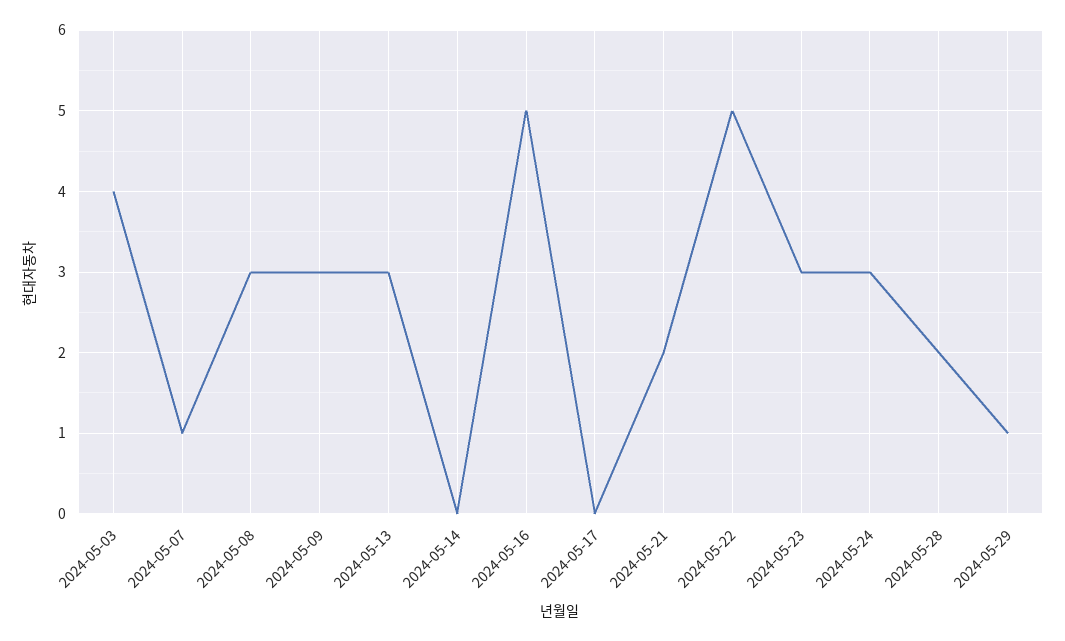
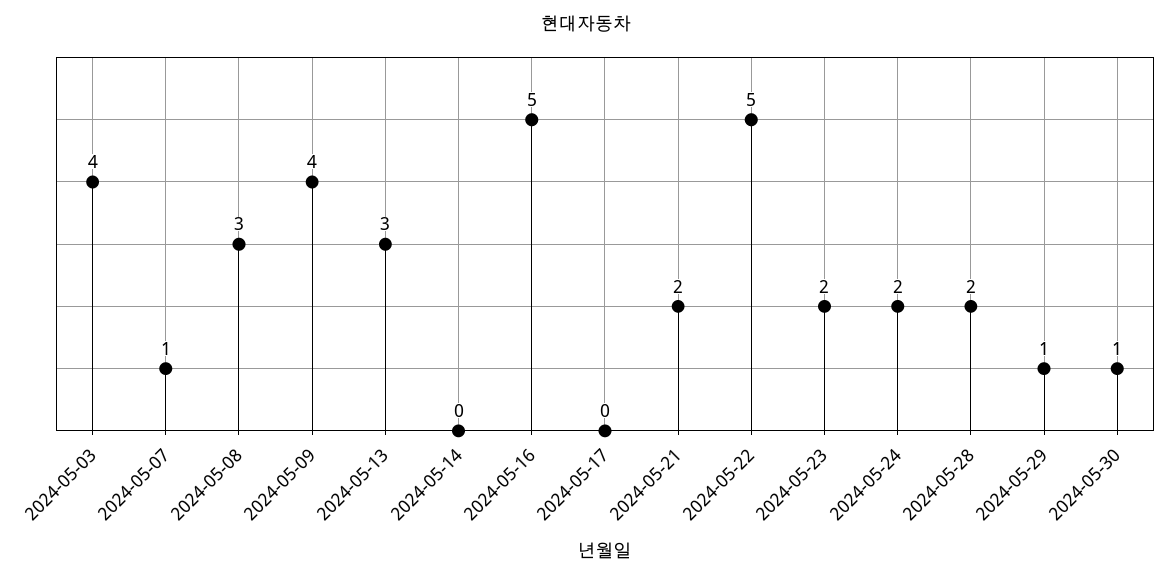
2024-05-09: 3 -> 4
2024-05-23: 3 -> 2
2024-05-24: 3 -> 2
2024-05-30: none -> 1

